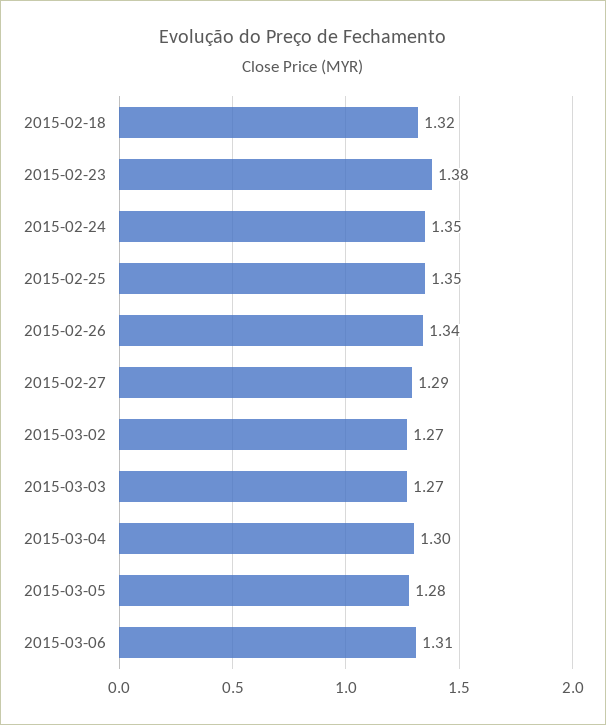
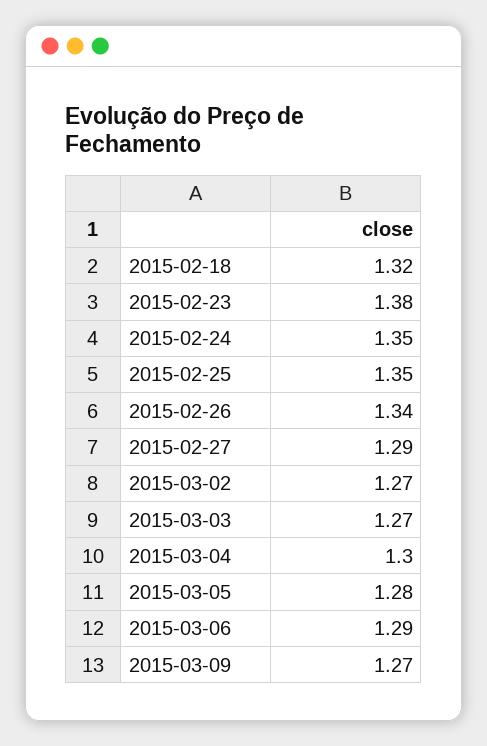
2015-03-06: 1.31 -> 1.29
2015-03-09: none -> 1.27

